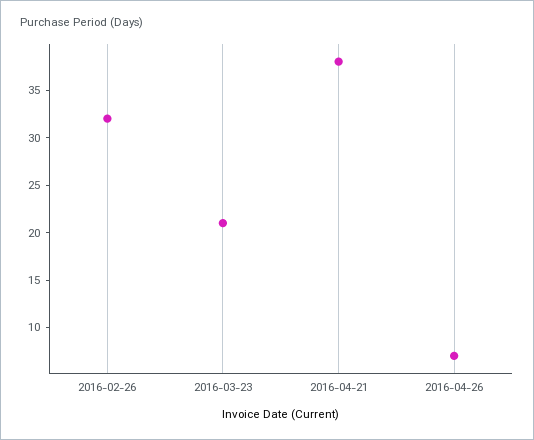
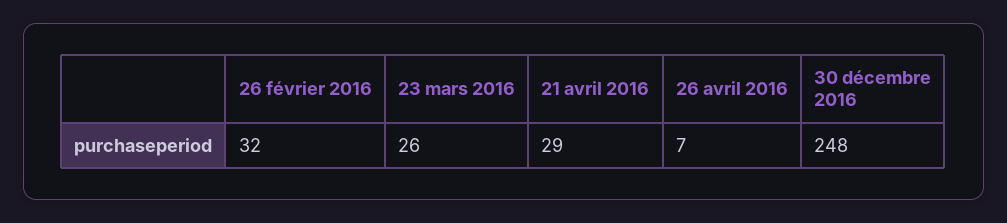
2016-03-23: 21 -> 26
2016-04-21: 38 -> 29
30 décembre 2016: none -> 248

